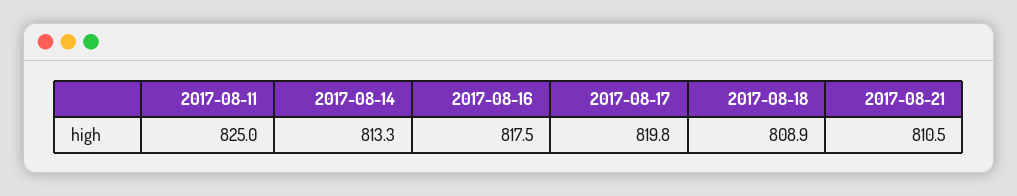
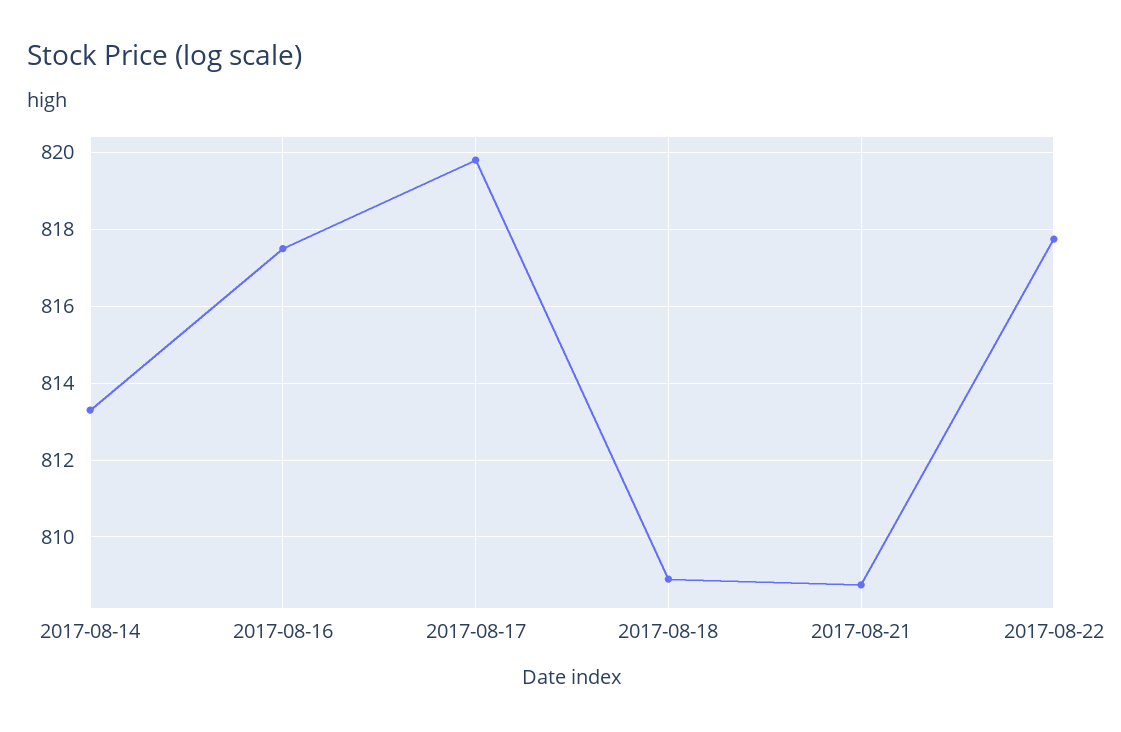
2017-08-11: 825 -> none
2017-08-21: 810.5 -> 808.8
2017-08-22: none -> 817.8

